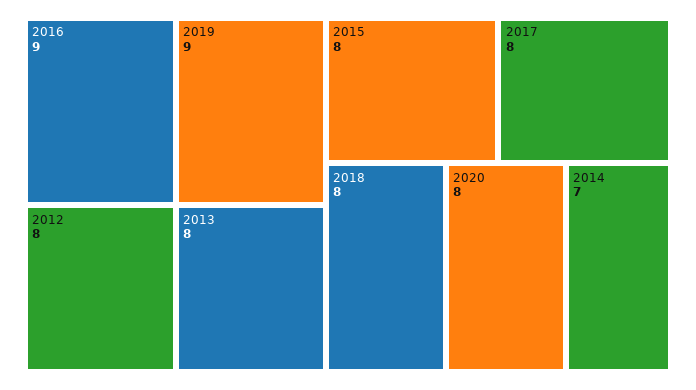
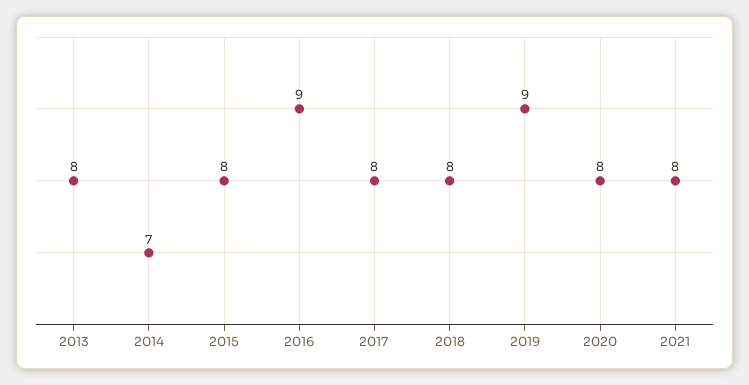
2012: 8 -> none
2021: none -> 8

